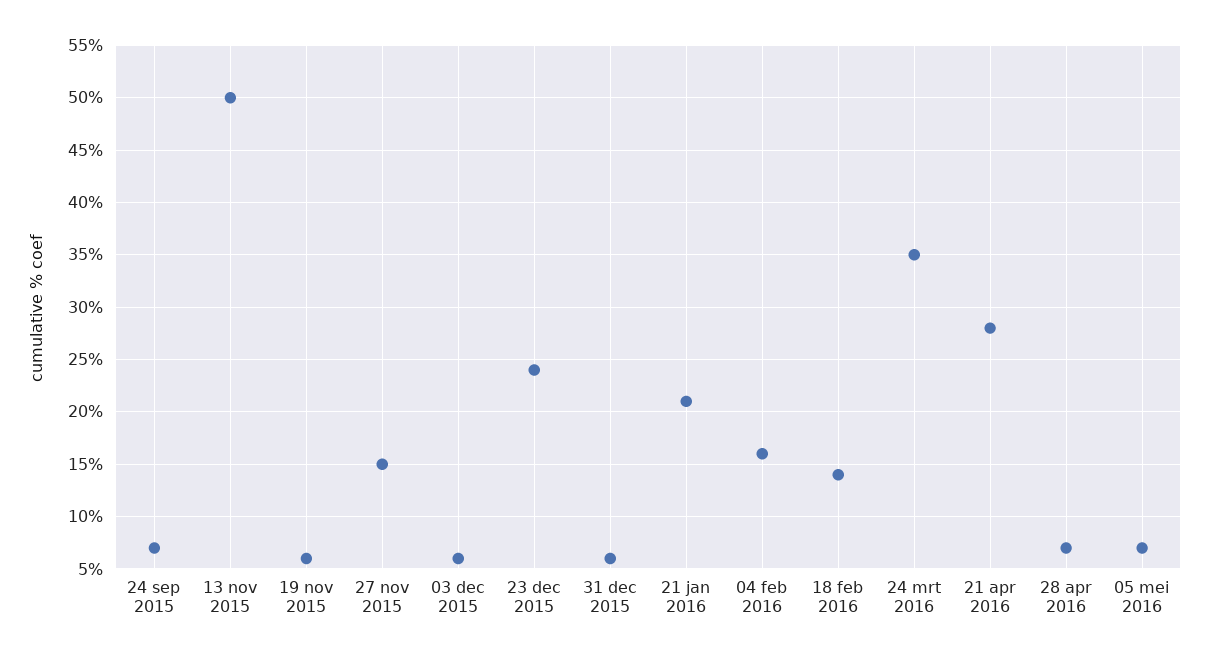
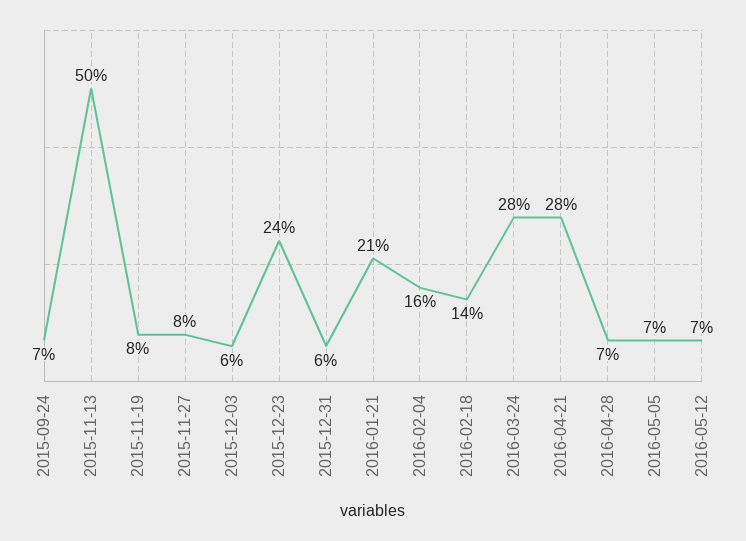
19 nov 2015: 6 -> 8
27 nov 2015: 15 -> 8
24 mrt 2016: 35 -> 28
2016-05-12: none -> 7

